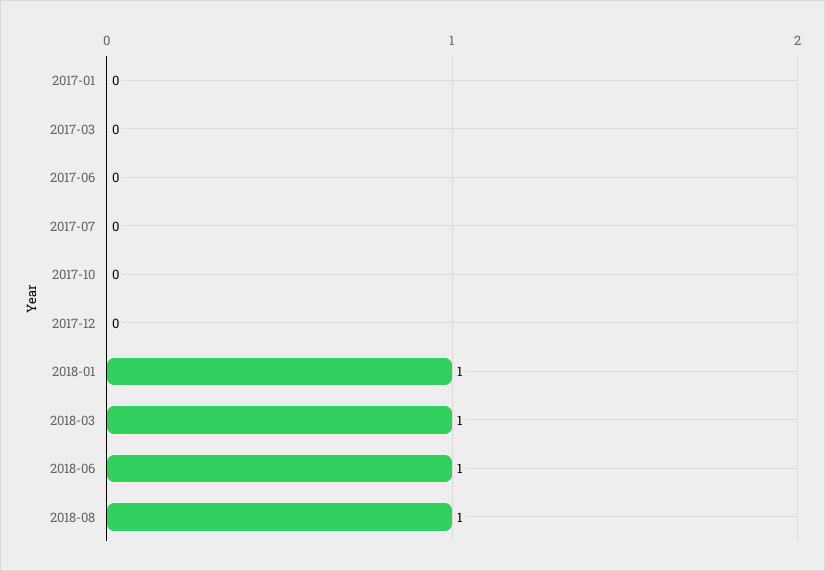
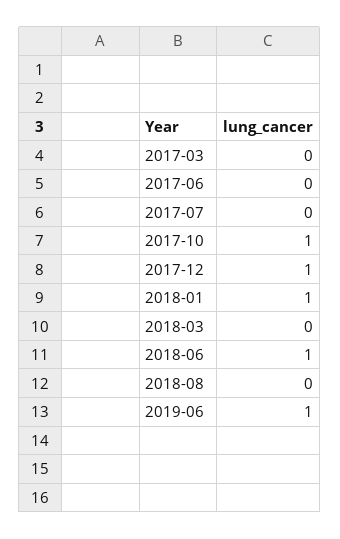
2017-01: 0 -> none
2017-10: 0 -> 1
2017-12: 0 -> 1
2018-03: 1 -> 0
2018-08: 1 -> 0
2019-06: none -> 1

